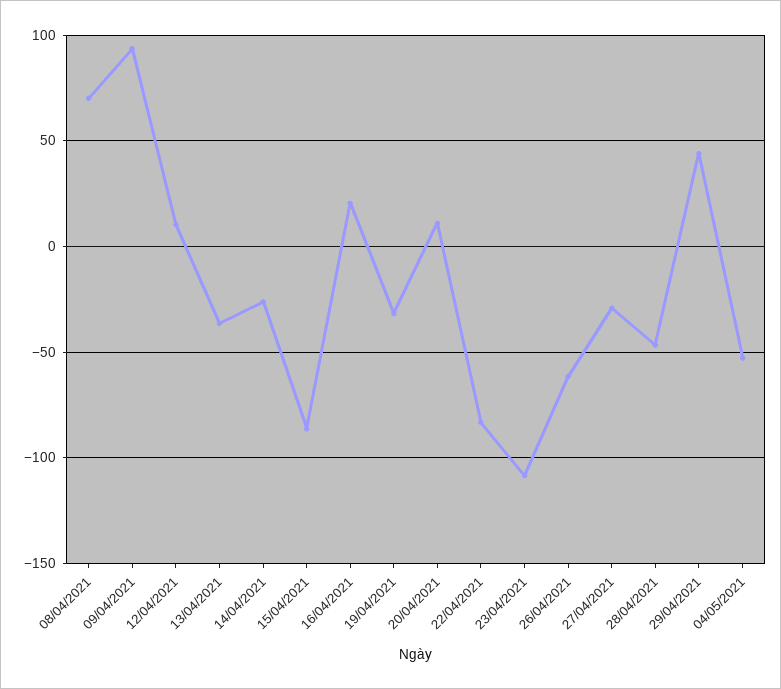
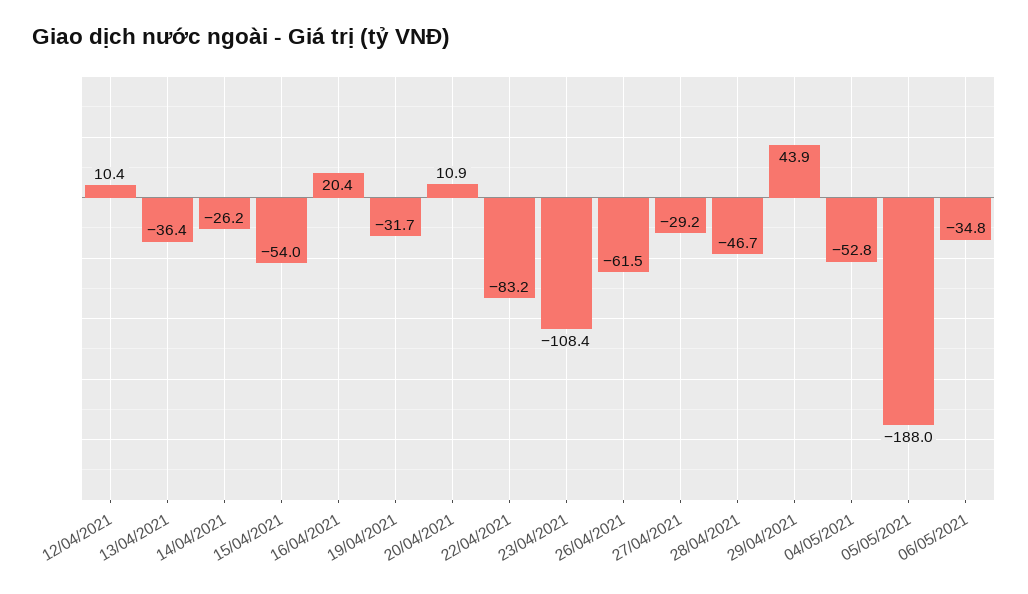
08/04/2021: 70 -> none
09/04/2021: 95 -> none
15/04/2021: -85 -> -54
05/05/2021: none -> -188
06/05/2021: none -> -34.8

